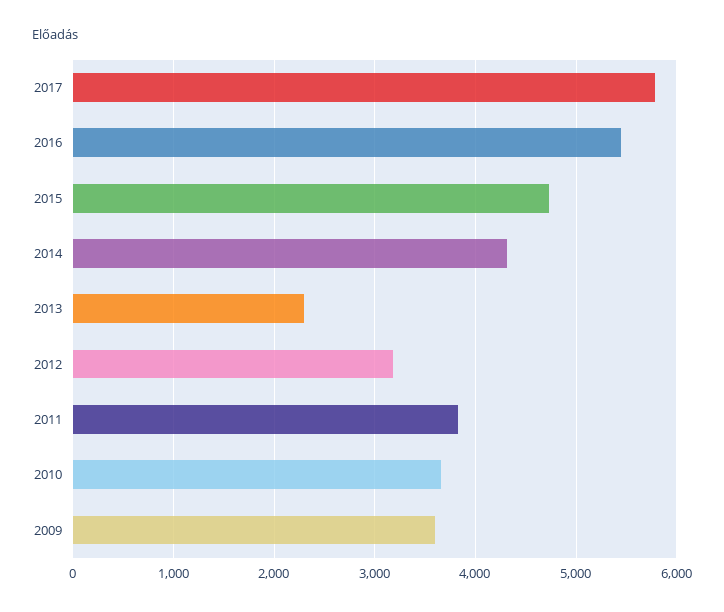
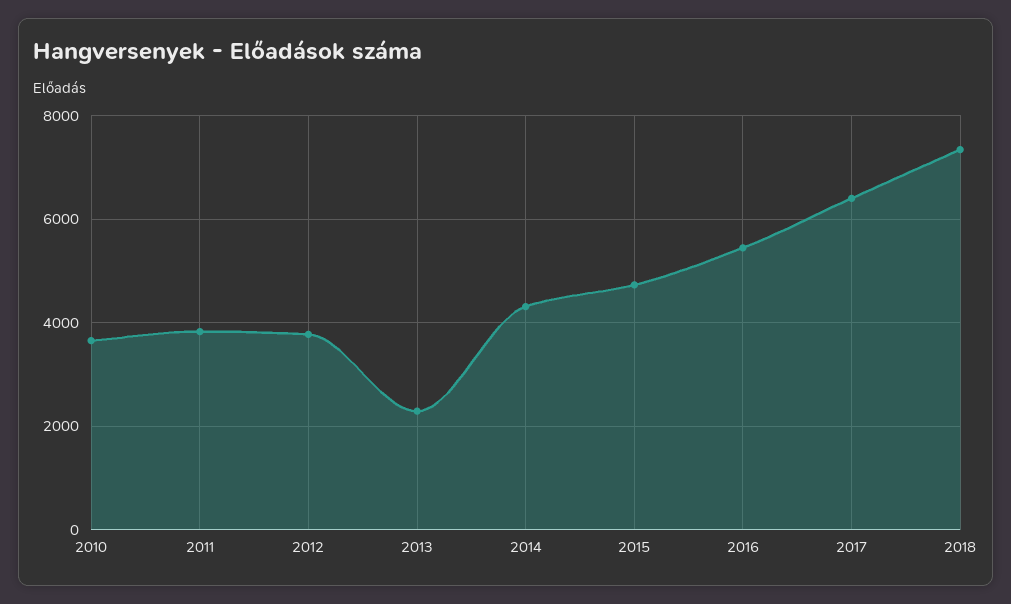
2017: 5800 -> 6400
2012: 3200 -> 3800
2009: 3600 -> none
2018: none -> 7400

